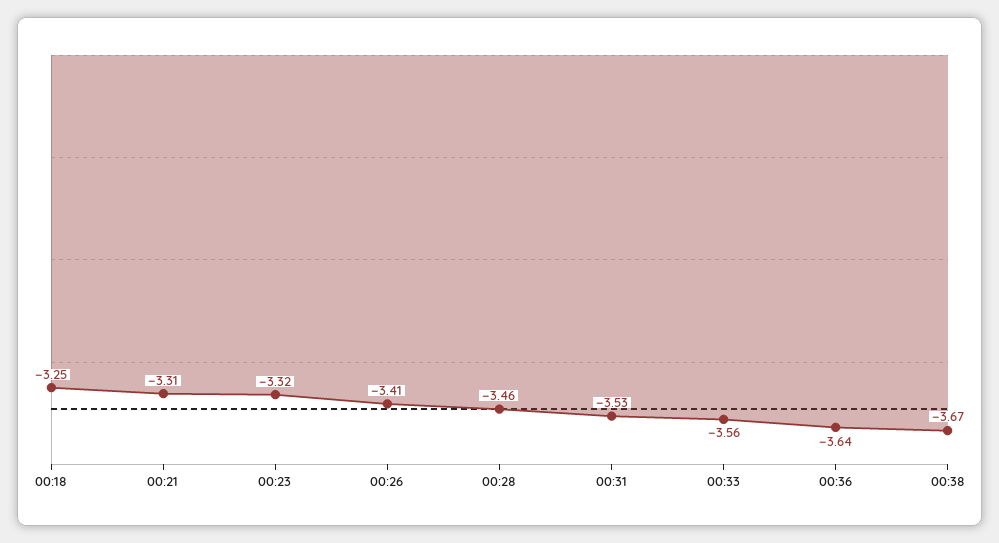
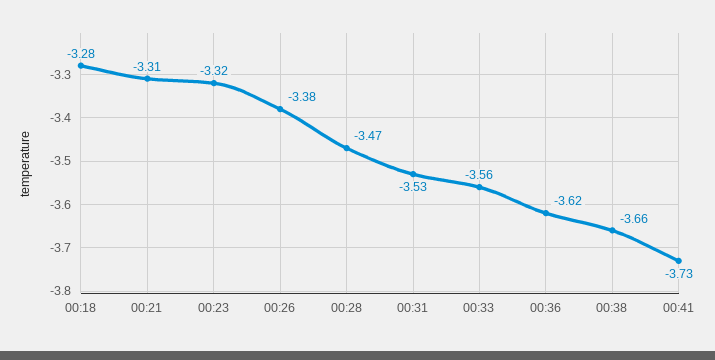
00:18: -3.25 -> -3.28
00:26: -3.41 -> -3.38
00:28: -3.46 -> -3.47
00:36: -3.64 -> -3.62
00:38: -3.67 -> -3.66
00:41: none -> -3.73

